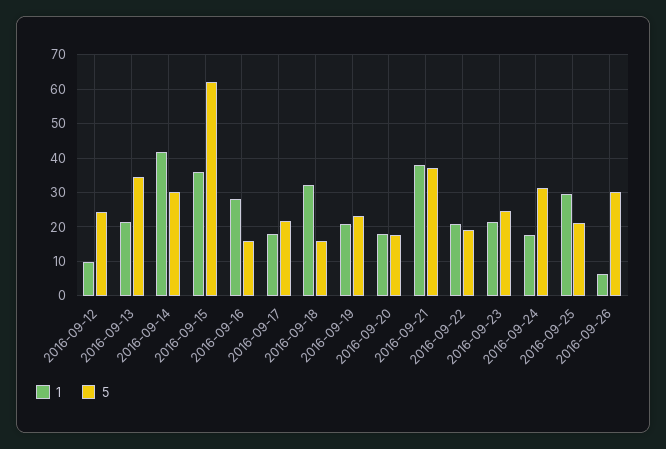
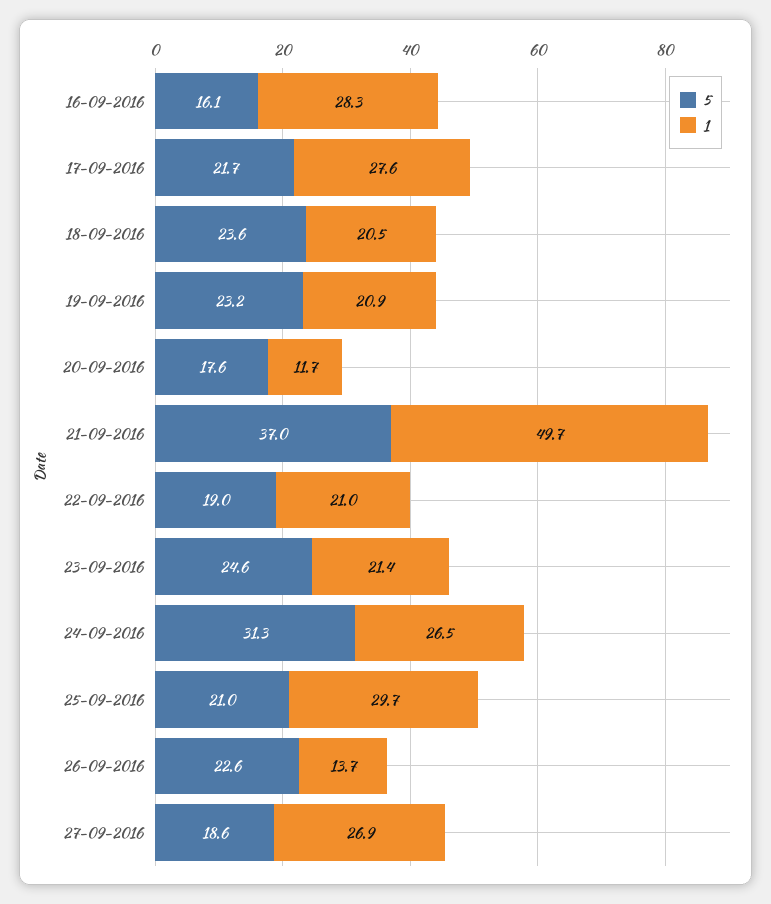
1, 2016-09-12: 10 -> none
5, 2016-09-12: 24 -> none
1, 2016-09-13: 22 -> none
5, 2016-09-13: 34 -> none
1, 2016-09-14: 42 -> none
5, 2016-09-14: 30 -> none
1, 2016-09-15: 36 -> none
5, 2016-09-15: 62 -> none
1, 2016-09-17: 18 -> 27.6
1, 2016-09-18: 32 -> 20.5
5, 2016-09-18: 16 -> 23.6
1, 2016-09-20: 18 -> 11.7
1, 2016-09-21: 38 -> 49.7
1, 2016-09-24: 18 -> 26.5
1, 2016-09-26: 6 -> 13.7
5, 2016-09-26: 30 -> 22.6
5, 27-09-2016: none -> 18.6
1, 27-09-2016: none -> 26.9

